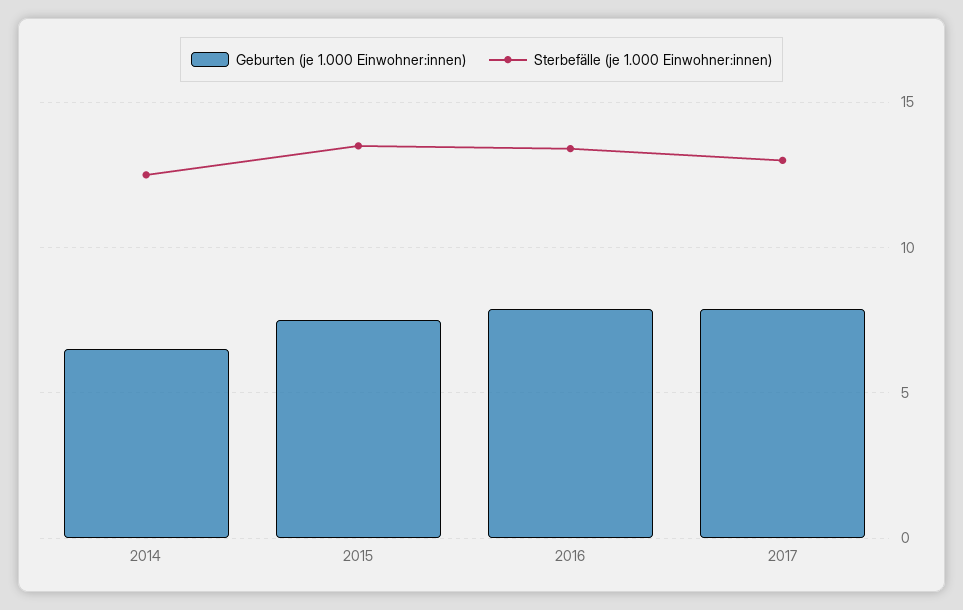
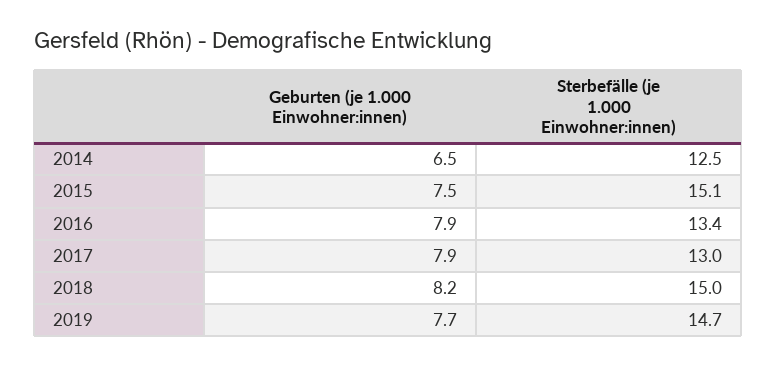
Sterbefälle (je 1.000 Einwohner:innen), 2015: 13.5 -> 15.1
Geburten (je 1.000 Einwohner:innen), 2018: none -> 8.2
Sterbefälle (je 1.000 Einwohner:innen), 2018: none -> 15
Geburten (je 1.000 Einwohner:innen), 2019: none -> 7.7
Sterbefälle (je 1.000 Einwohner:innen), 2019: none -> 14.7

